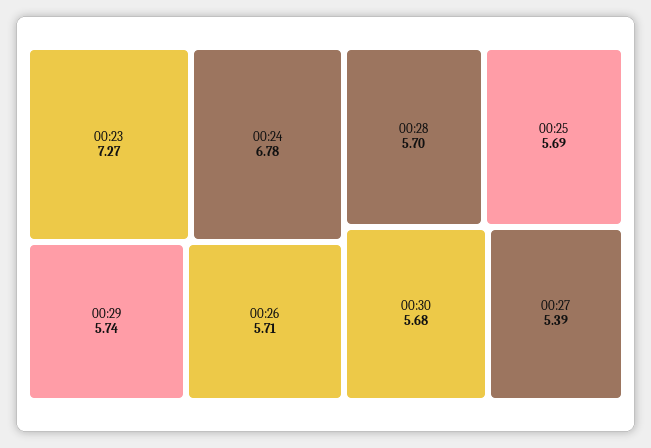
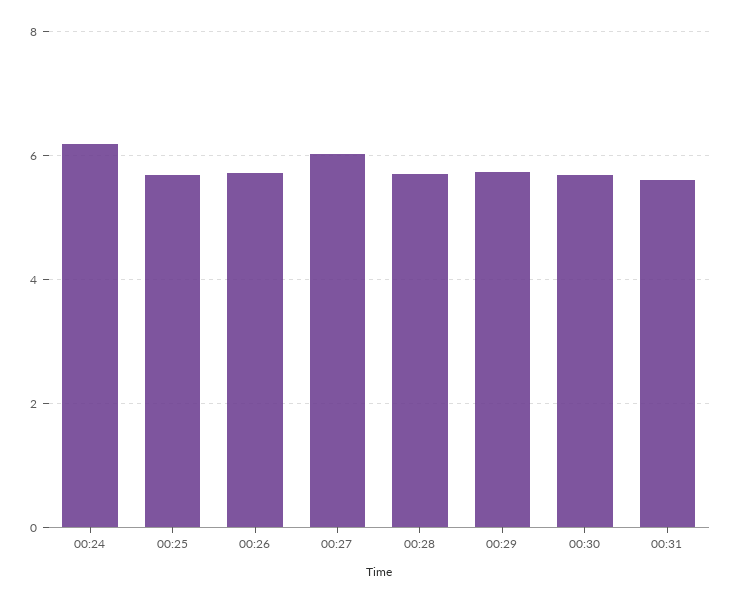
00:23: 7.27 -> none
00:24: 6.78 -> 6.2
00:27: 5.39 -> 6
00:31: none -> 5.6

